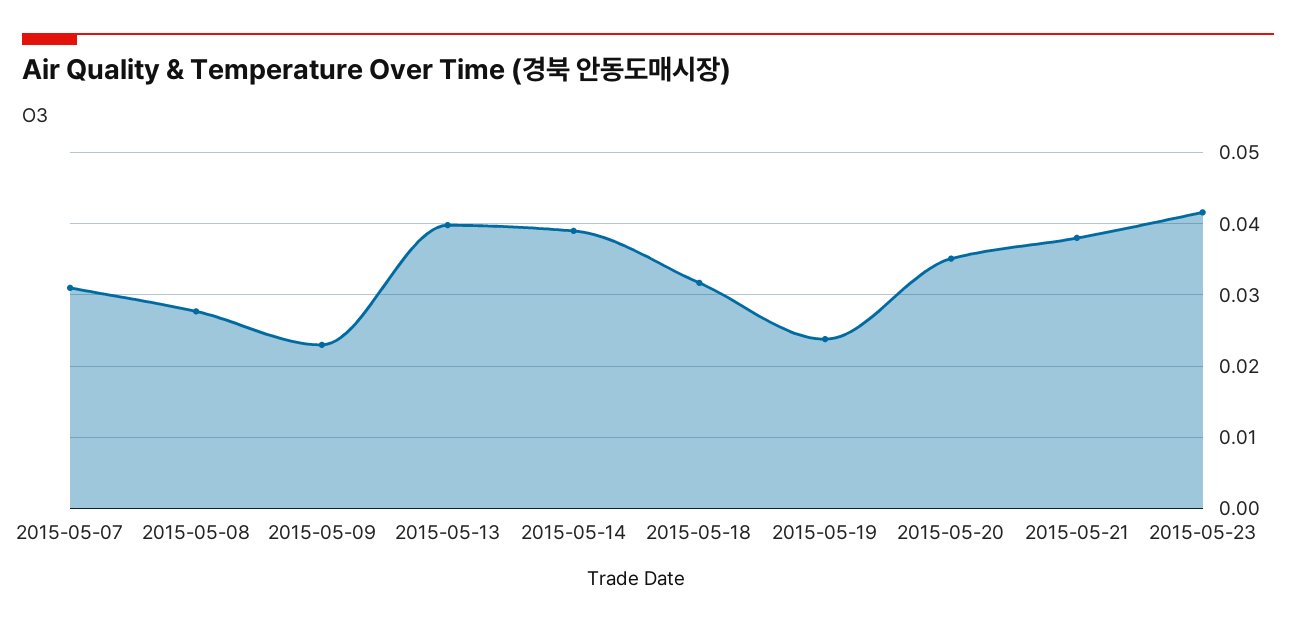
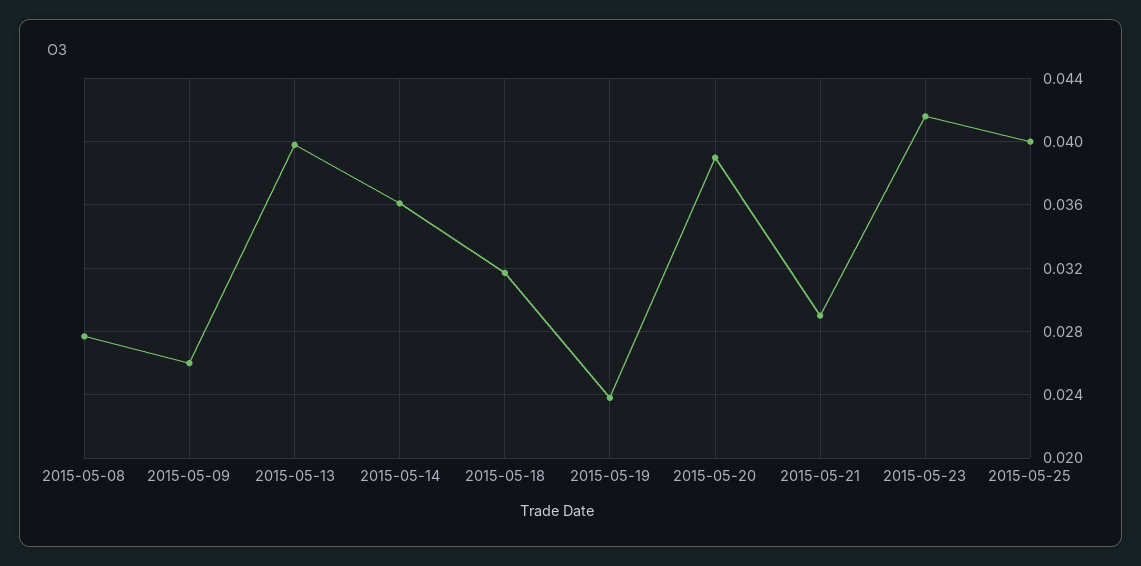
2015-05-07: 0.031 -> none
2015-05-09: 0.023 -> 0.026
2015-05-14: 0.039 -> 0.036
2015-05-20: 0.035 -> 0.039
2015-05-21: 0.038 -> 0.029
2015-05-25: none -> 0.04

